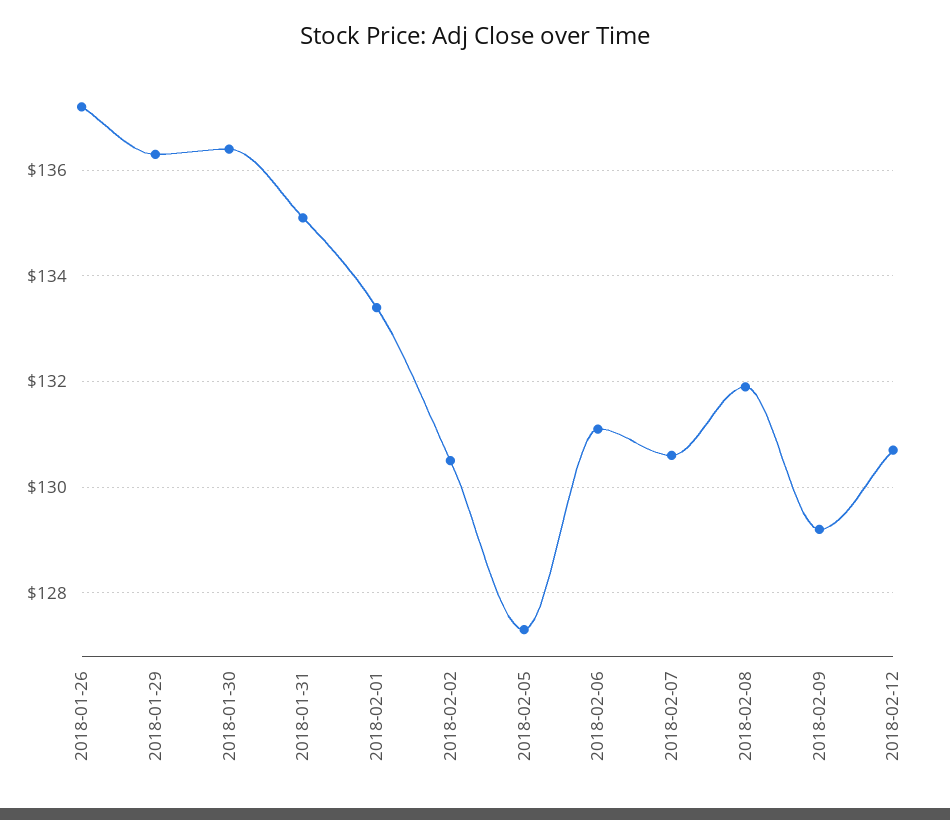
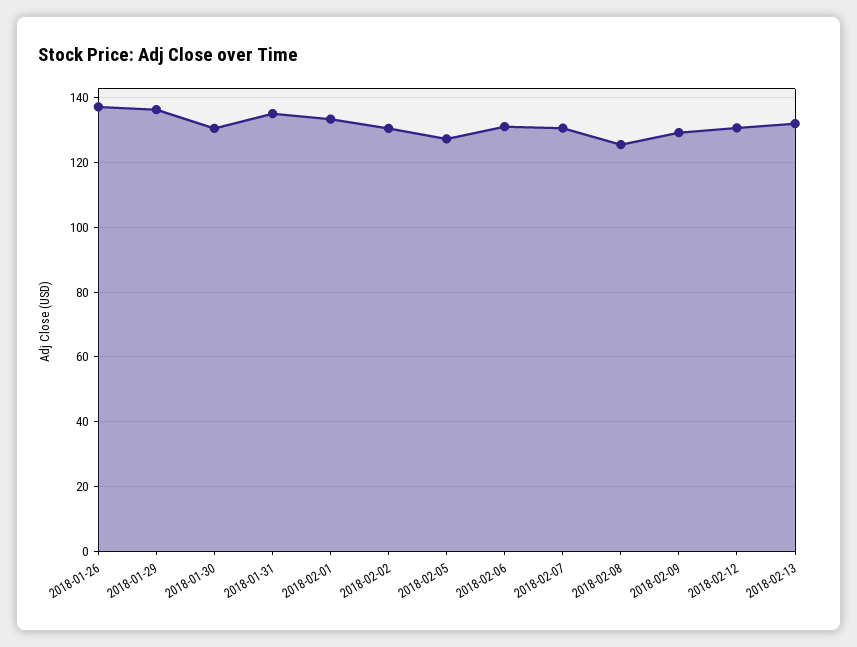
2018-01-30: 136.5 -> 130
2018-02-08: 132 -> 126
2018-02-13: none -> 132

